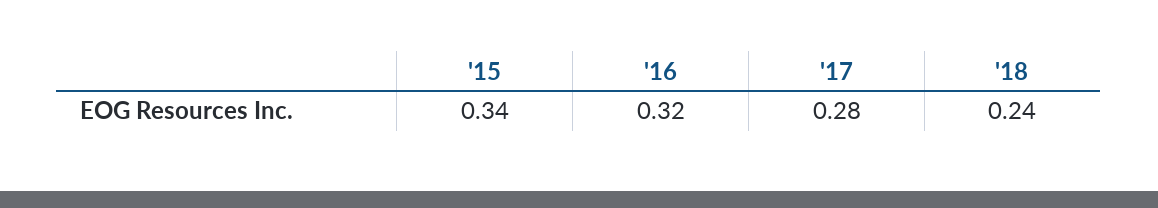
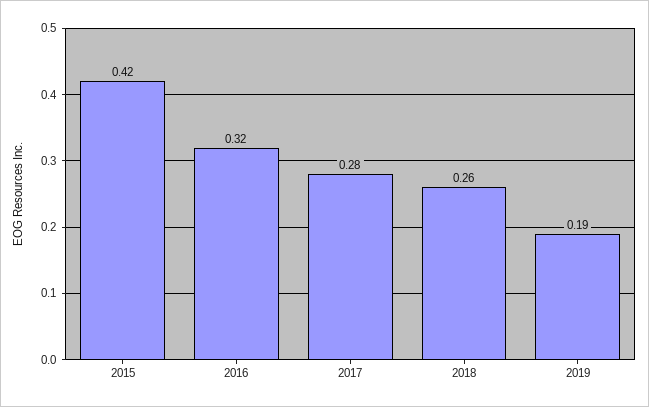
'15: 0.34 -> 0.42
'18: 0.24 -> 0.26
2019: none -> 0.19

